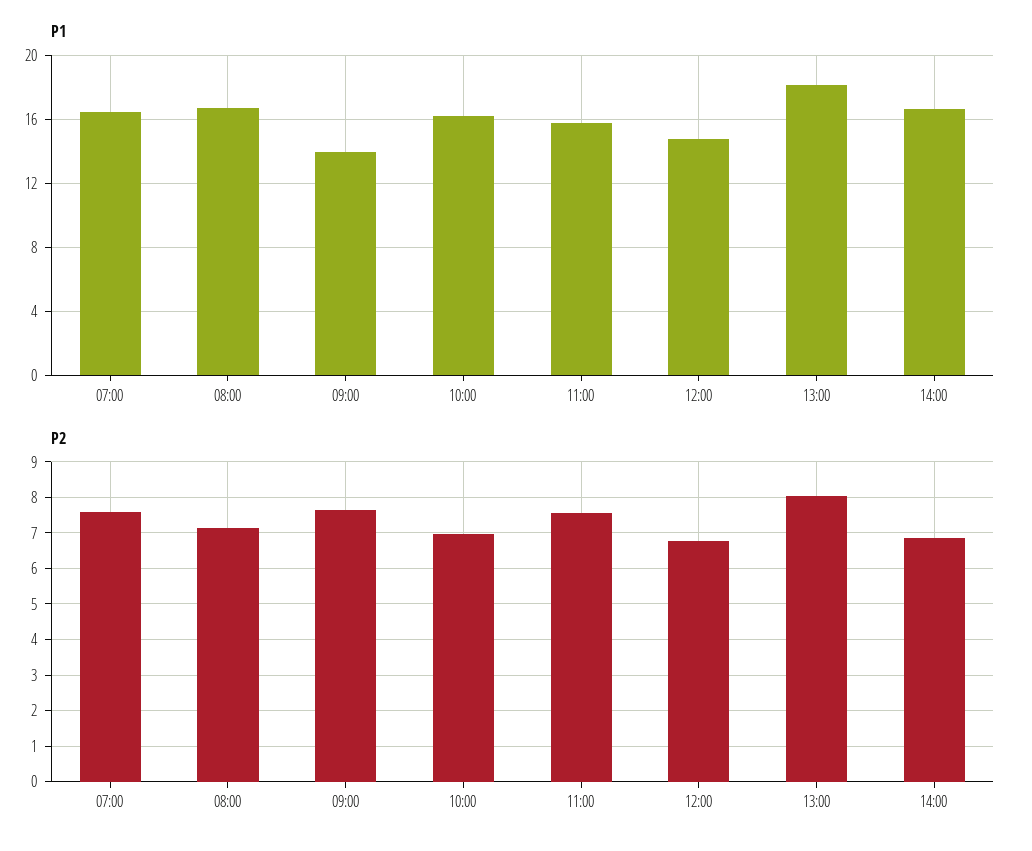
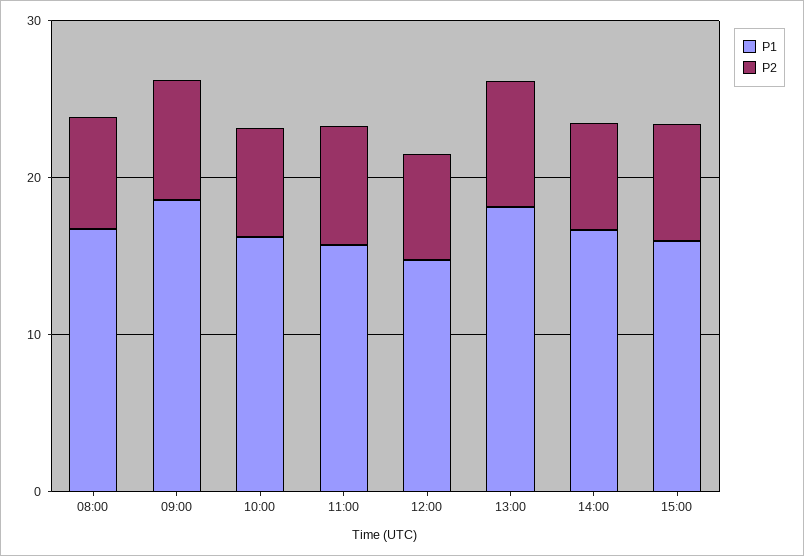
P1, 07:00: 16.5 -> none
P1, 09:00: 14 -> 18
P2, 07:00: 7.6 -> none
P1, 15:00: none -> 16
P2, 15:00: none -> 8

